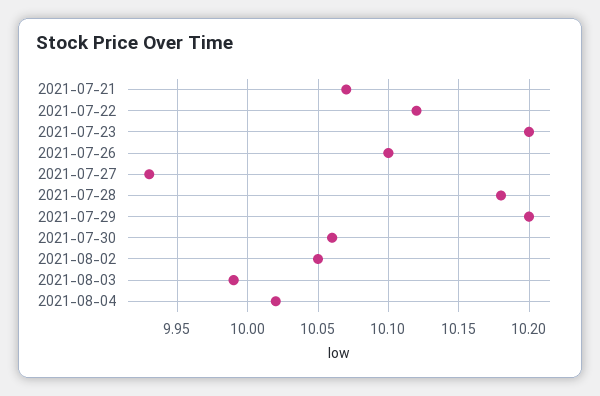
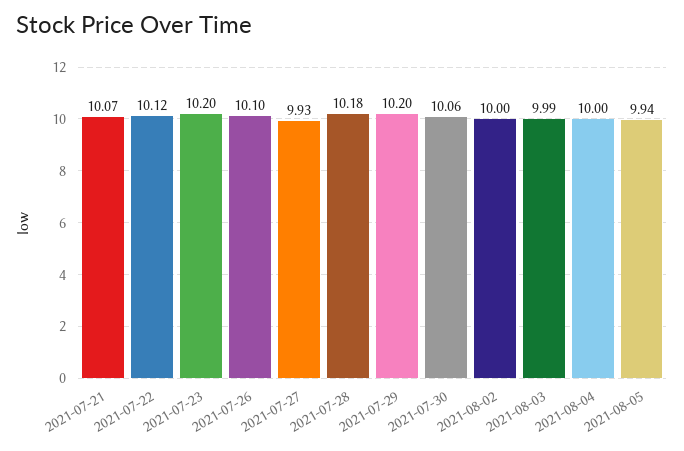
2021-08-02: 10.05 -> 10
2021-08-04: 10.02 -> 10
2021-08-05: none -> 9.94

